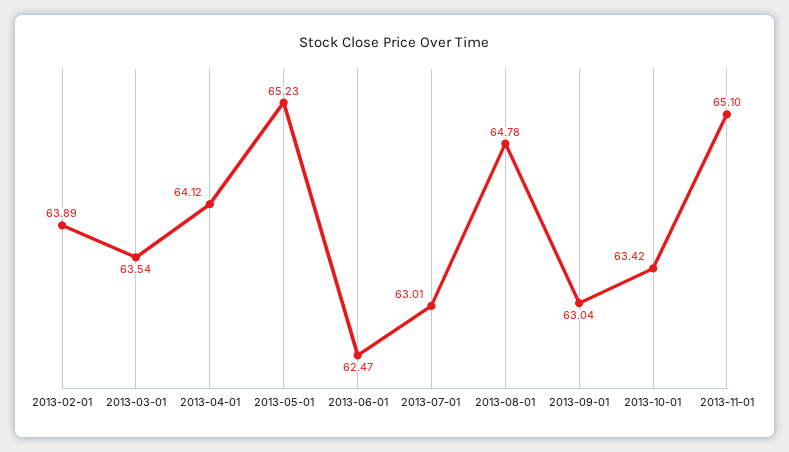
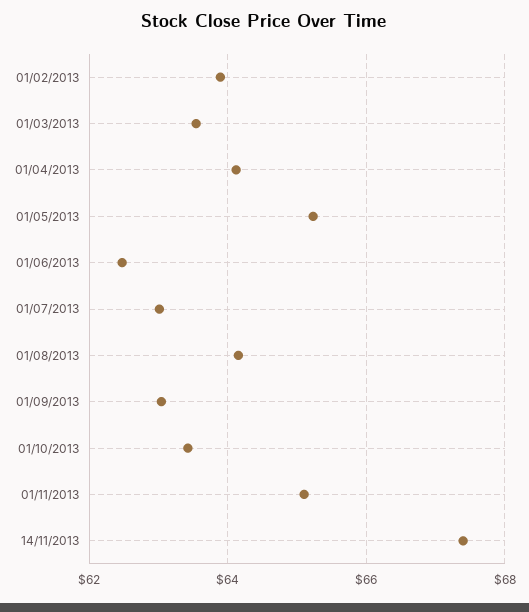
2013-08-01: 64.78 -> 64.2
14/11/2013: none -> 67.4

